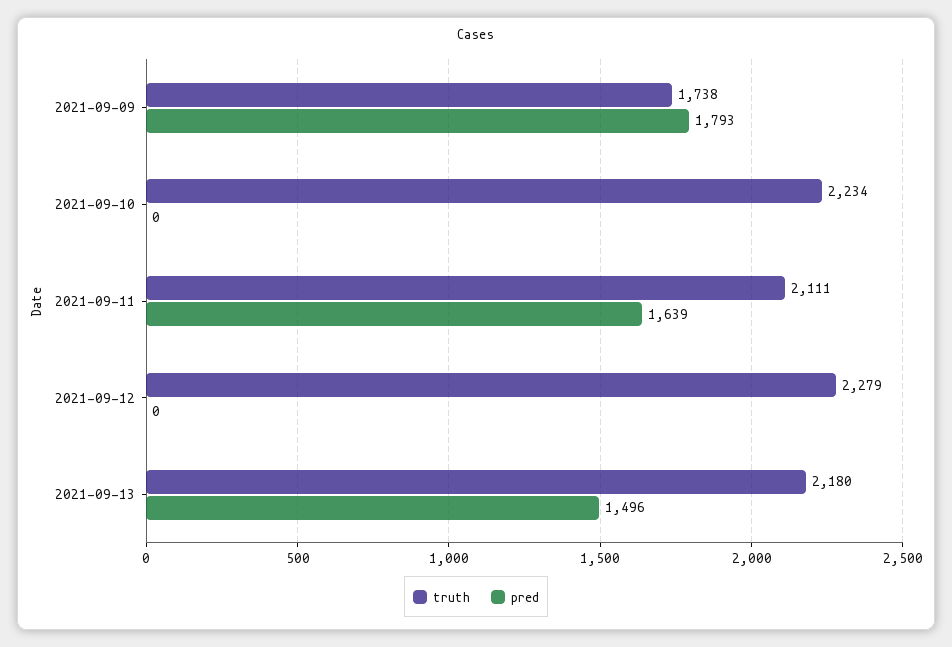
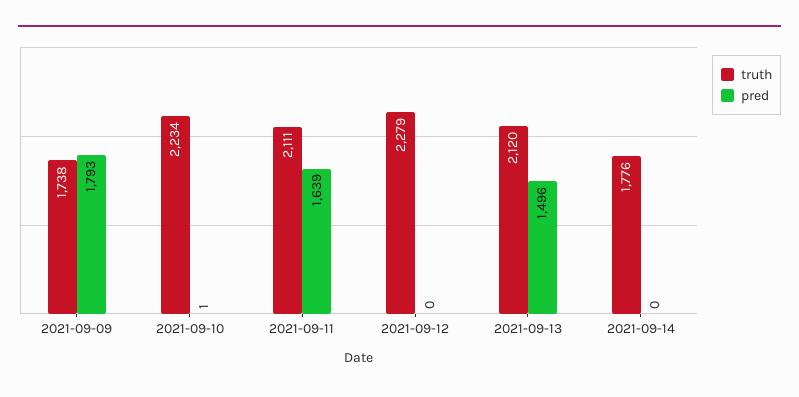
pred, 2021-09-10: 0 -> 1
truth, 2021-09-13: 2180 -> 2120
truth, 2021-09-14: none -> 1776
pred, 2021-09-14: none -> 0

